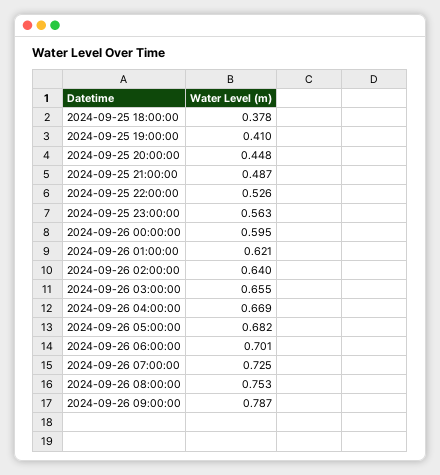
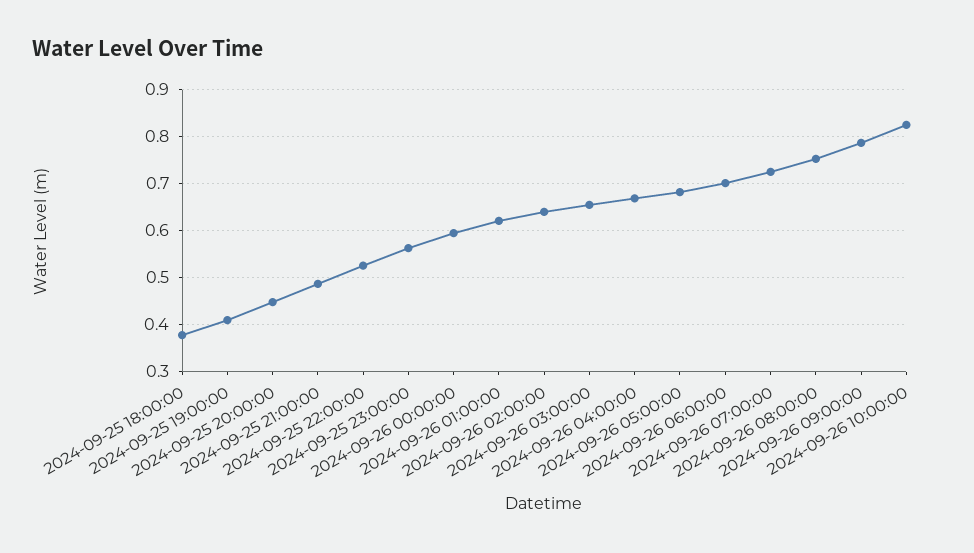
2024-09-26 10:00:00: none -> 0.82

